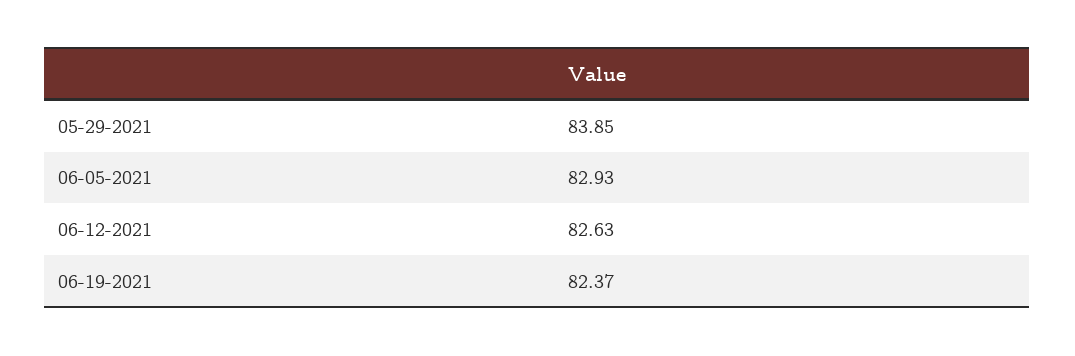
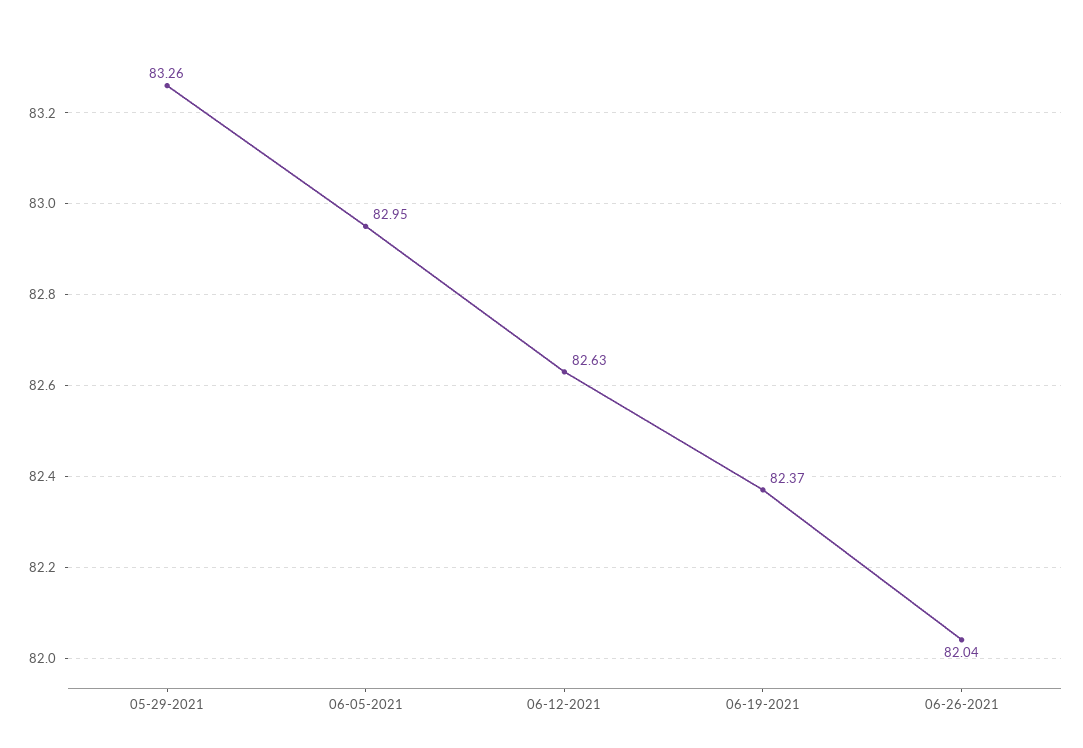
05-29-2021: 83.85 -> 83.26
06-05-2021: 82.93 -> 82.95
06-26-2021: none -> 82.04

